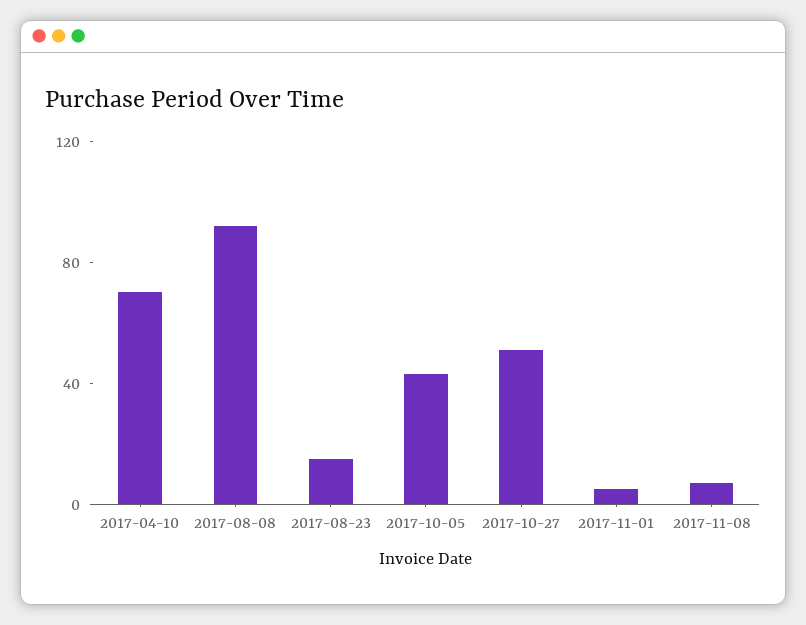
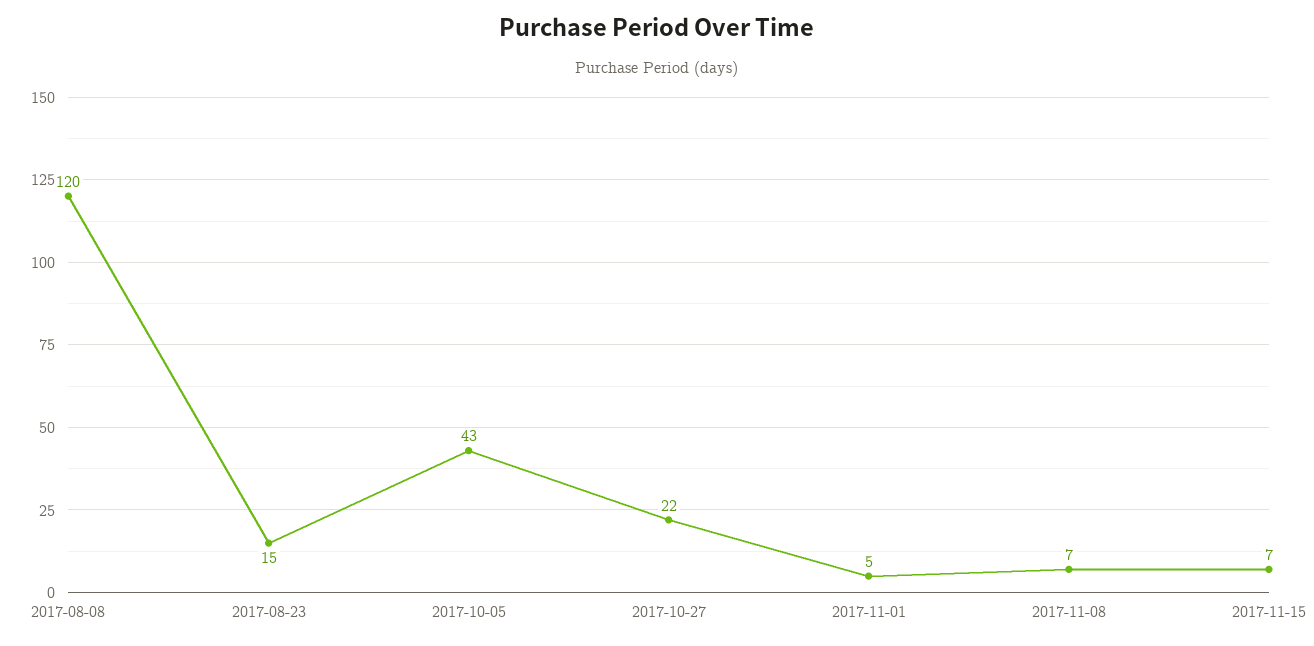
2017-04-10: 70 -> none
2017-08-08: 90 -> 120
2017-10-27: 50 -> 22
2017-11-15: none -> 7

